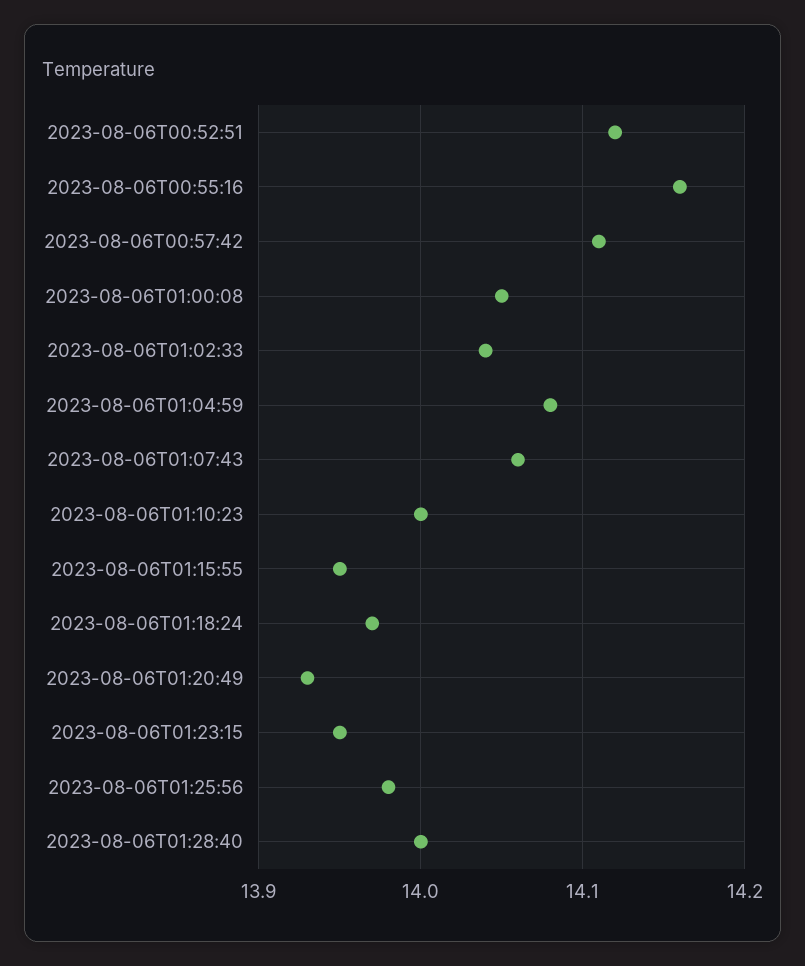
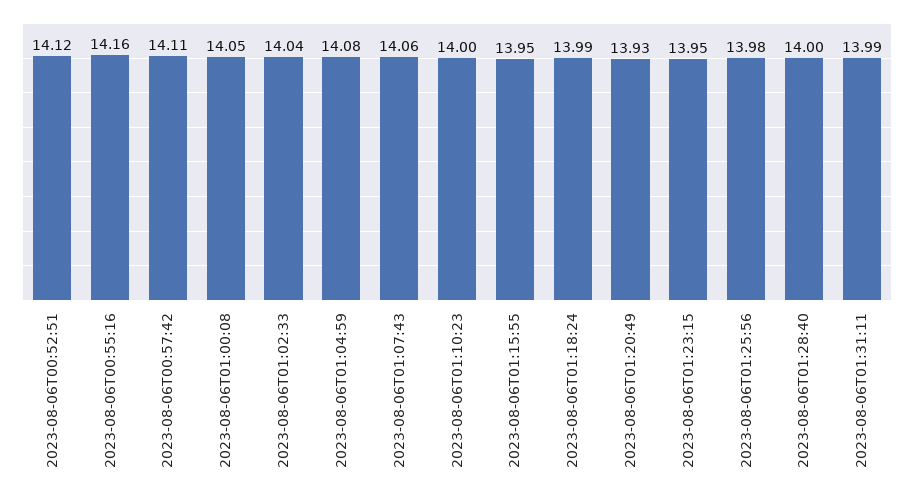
2023-08-06T01:18:24: 13.97 -> 13.99
2023-08-06T01:31:11: none -> 13.99

